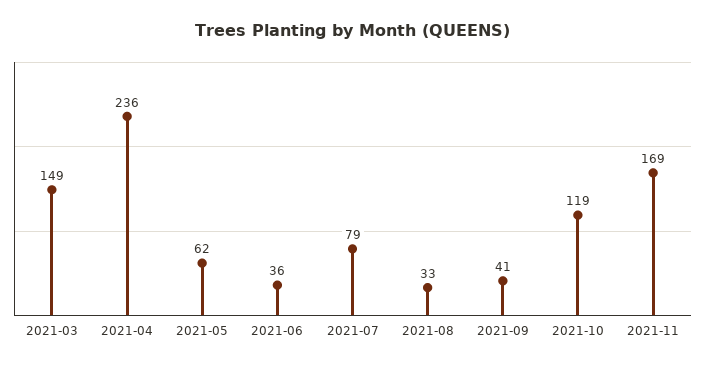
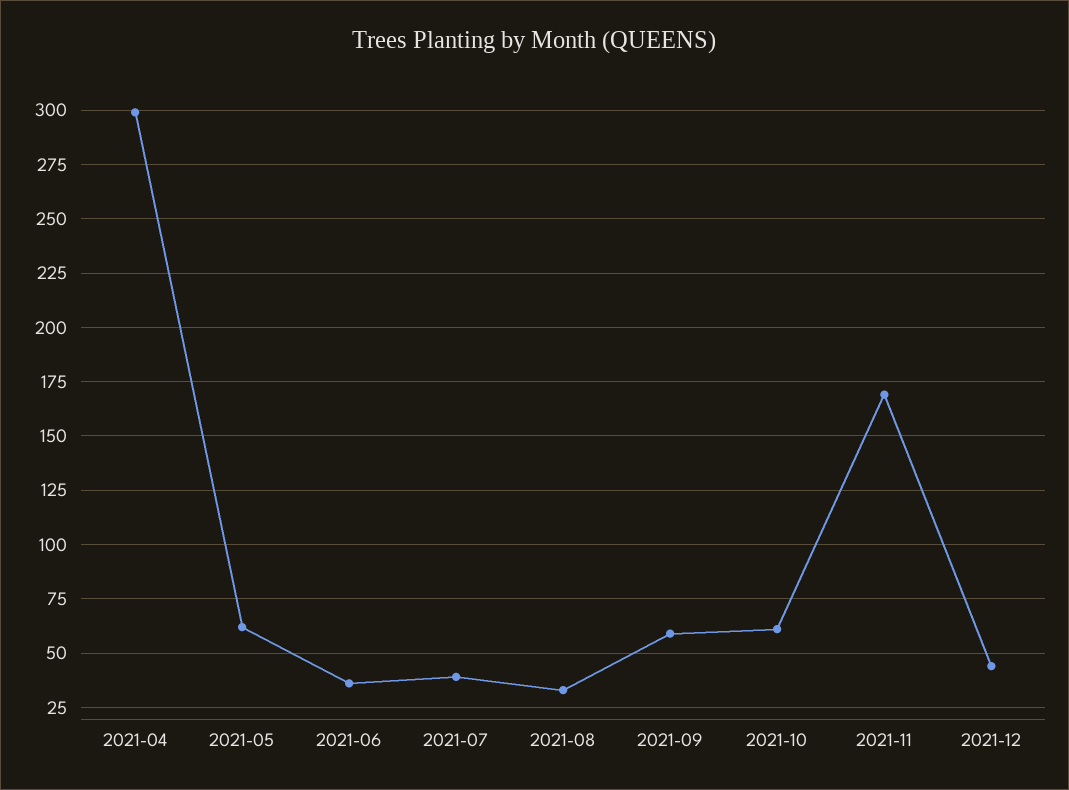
2021-03: 149 -> none
2021-04: 236 -> 300
2021-07: 79 -> 40
2021-09: 41 -> 60
2021-10: 119 -> 60
2021-12: none -> 45

